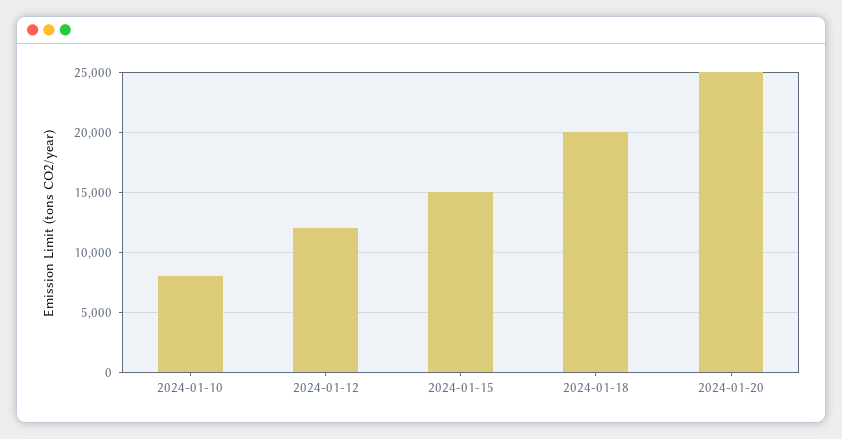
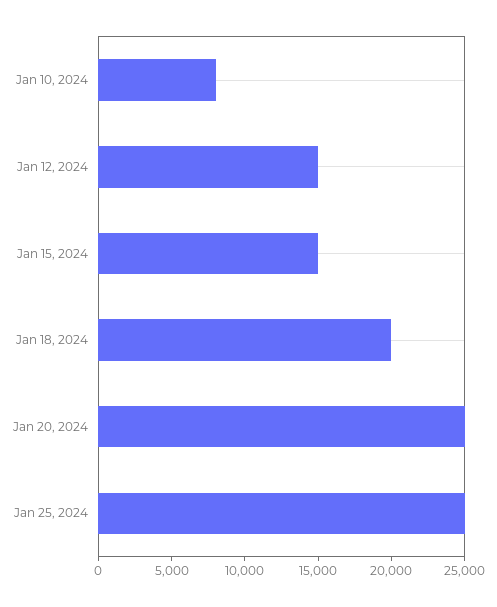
2024-01-12: 12000 -> 15000
Jan 25, 2024: none -> 25000

